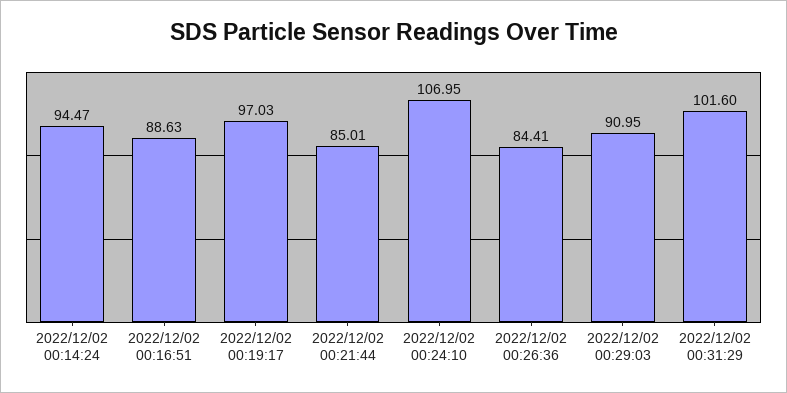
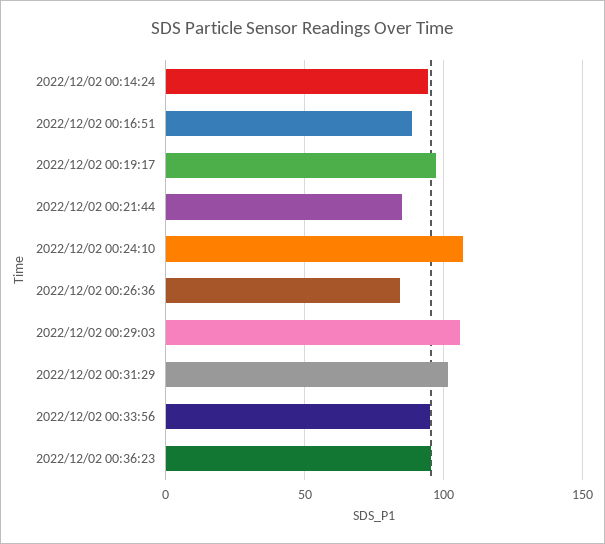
2022/12/02 00:29:03: 90.95 -> 105
2022/12/02 00:33:56: none -> 95
2022/12/02 00:36:23: none -> 95

